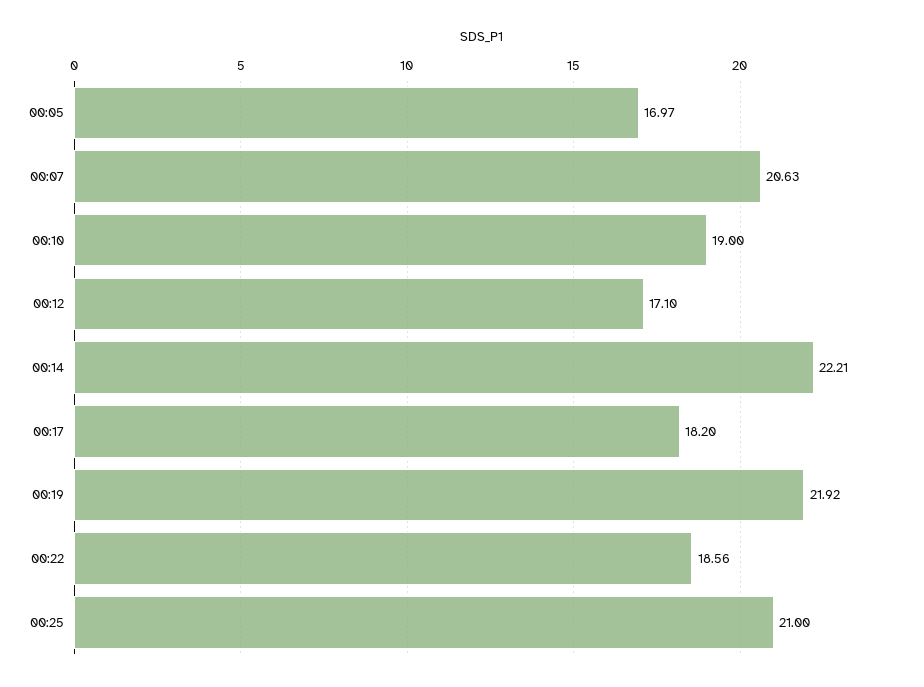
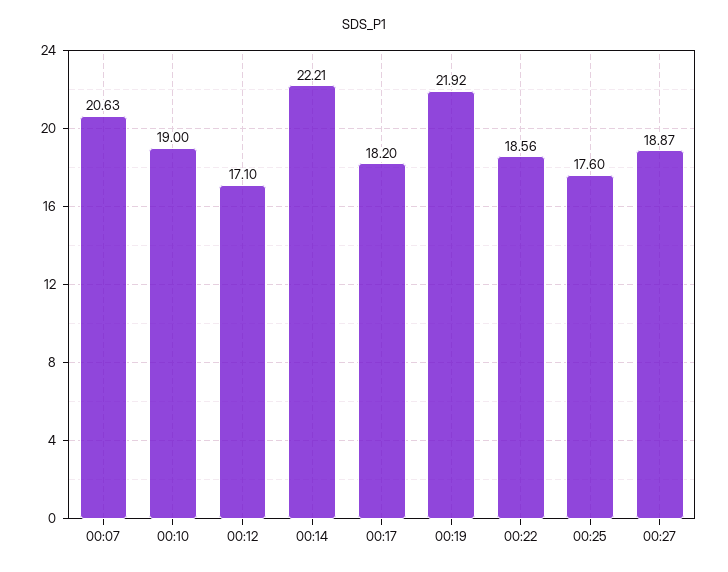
00:05: 16.97 -> none
00:25: 21 -> 17.6
00:27: none -> 18.87

